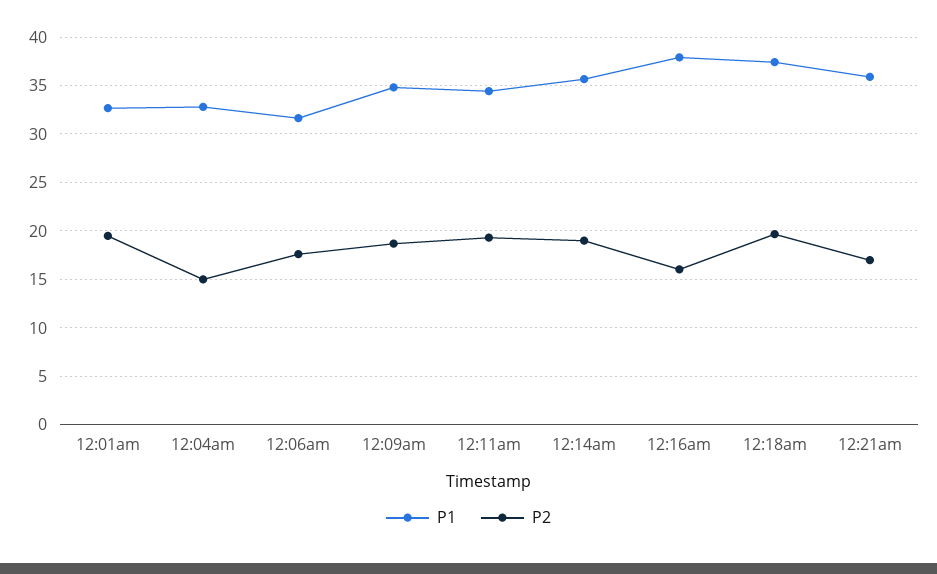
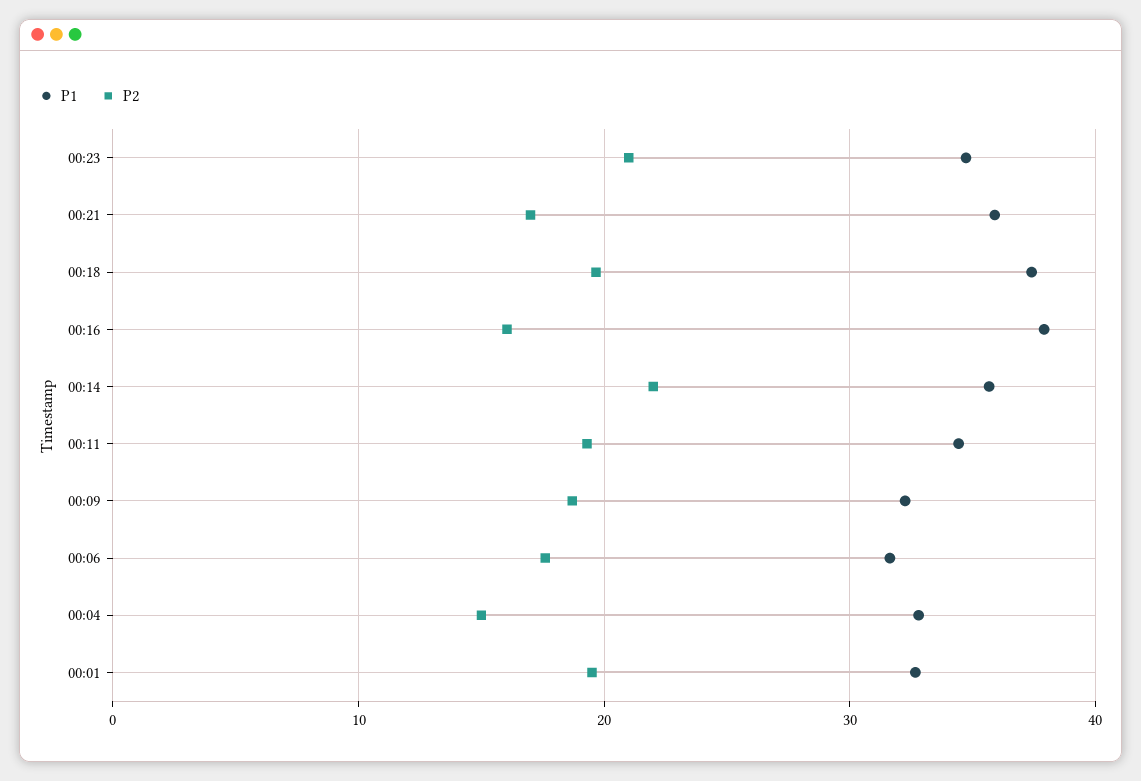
P1, 12:09am: 35 -> 32
P2, 12:14am: 19 -> 22
P1, 00:23: none -> 35
P2, 00:23: none -> 21

